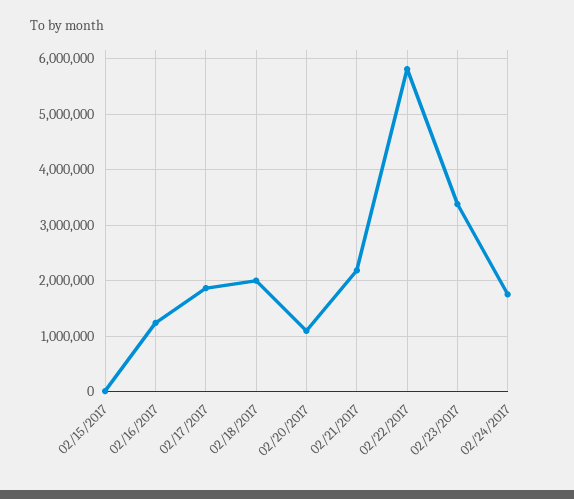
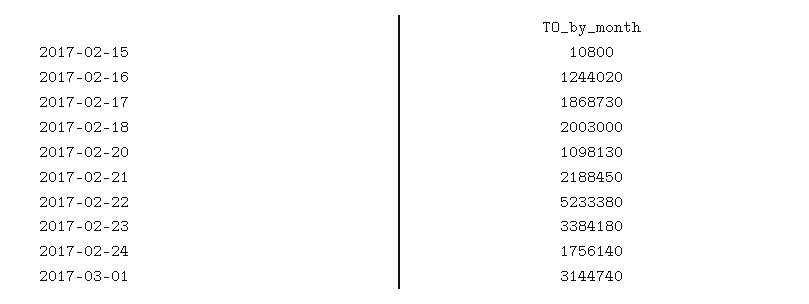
02/22/2017: 5800000 -> 5233380
2017-03-01: none -> 3144740

